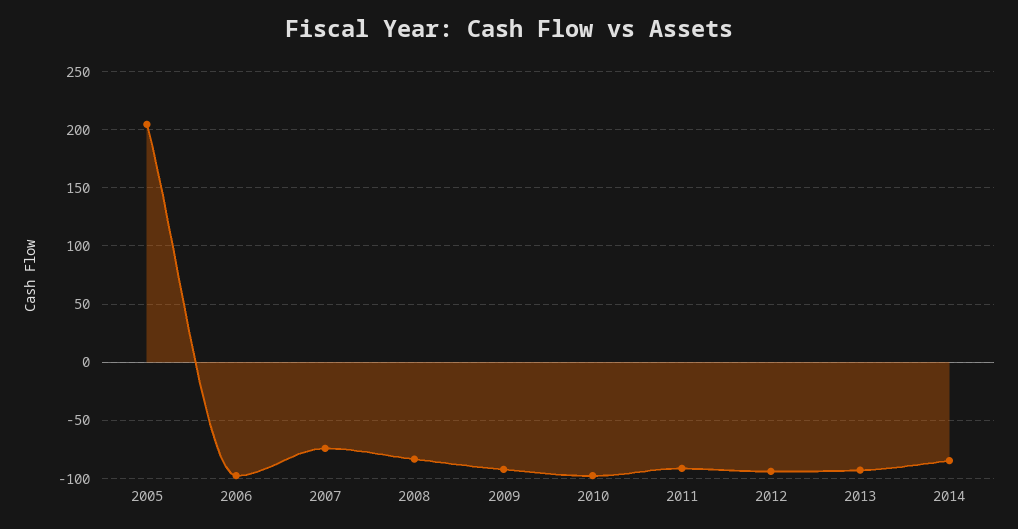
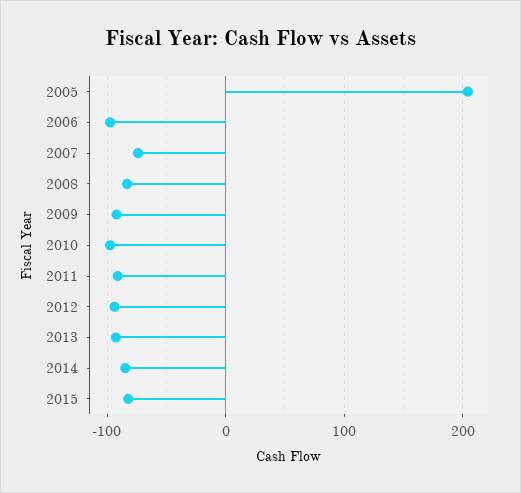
2015: none -> -80

